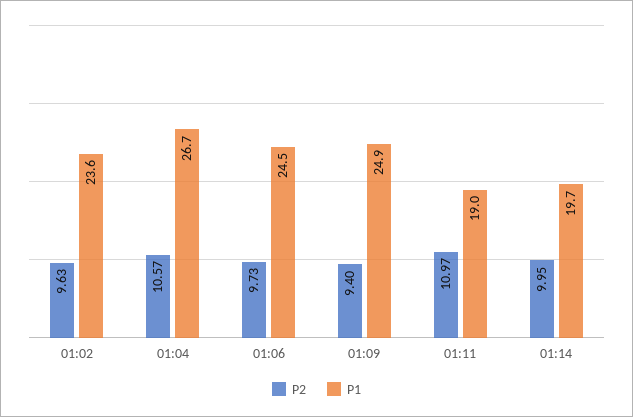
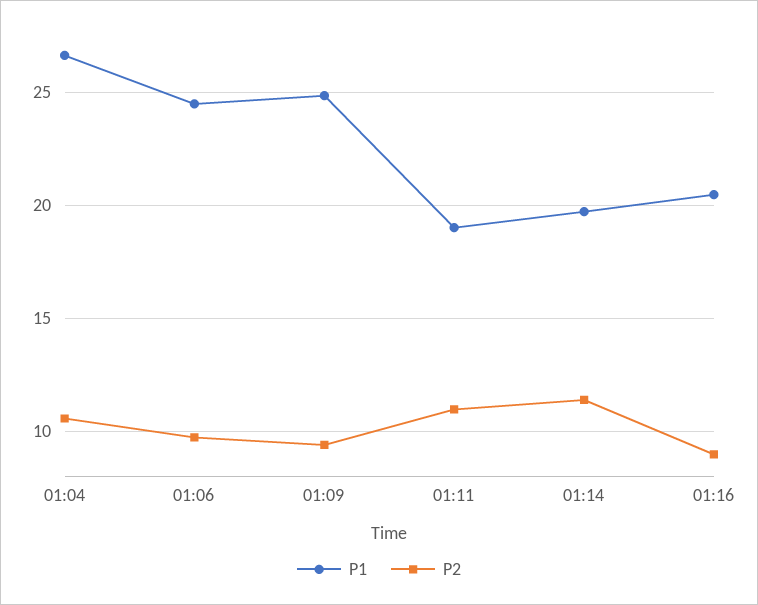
P2, 01:02: 9.63 -> none
P1, 01:02: 23.6 -> none
P2, 01:14: 9.95 -> 11.5
P1, 01:16: none -> 20.5
P2, 01:16: none -> 9

